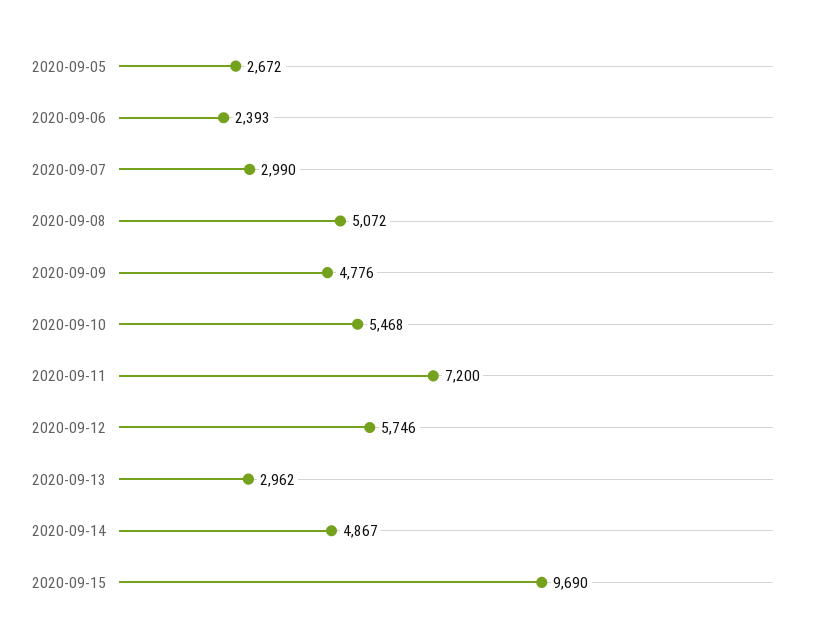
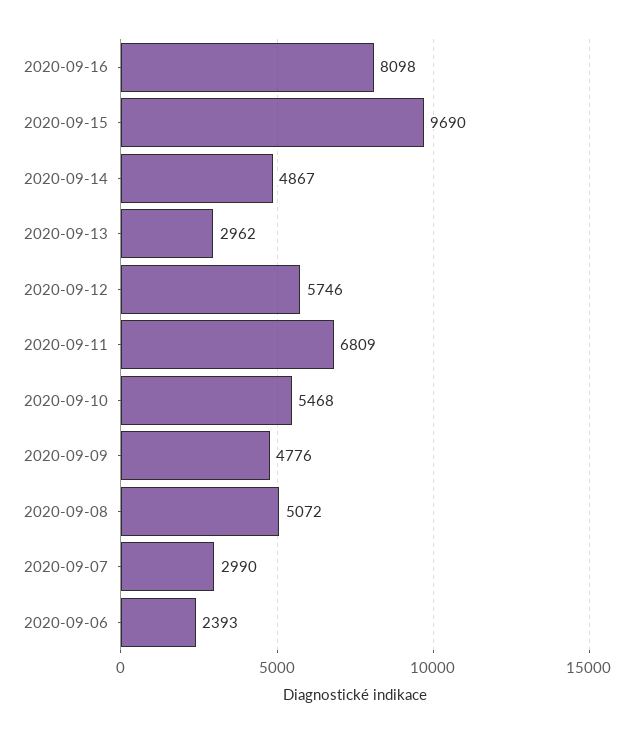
2020-09-05: 2672 -> none
2020-09-11: 7200 -> 6809
2020-09-16: none -> 8098

